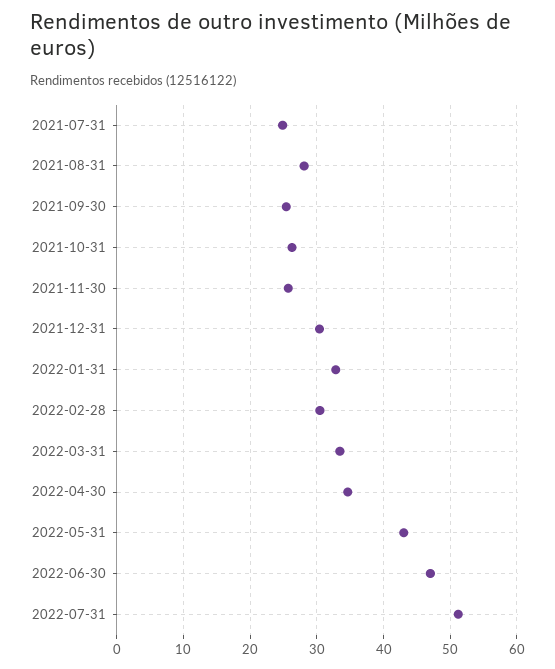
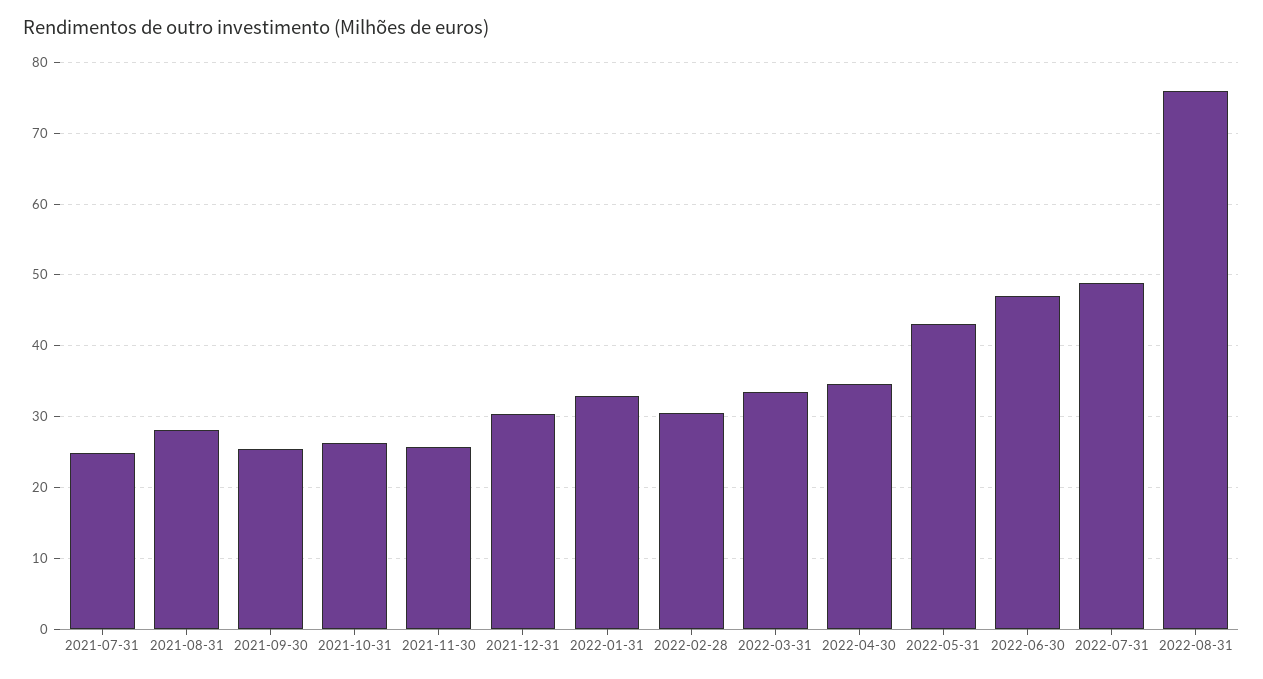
2022-07-31: 51 -> 49
2022-08-31: none -> 76

